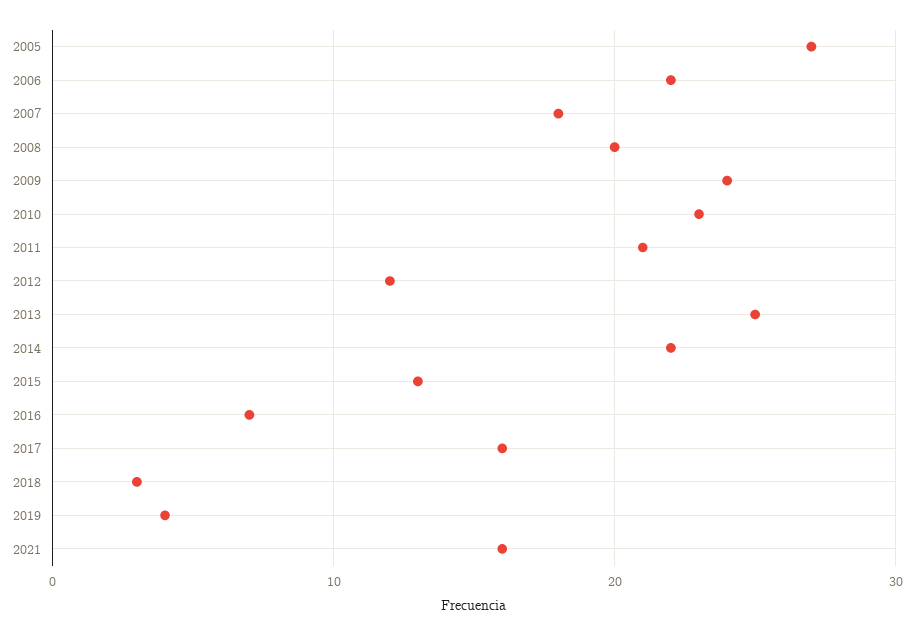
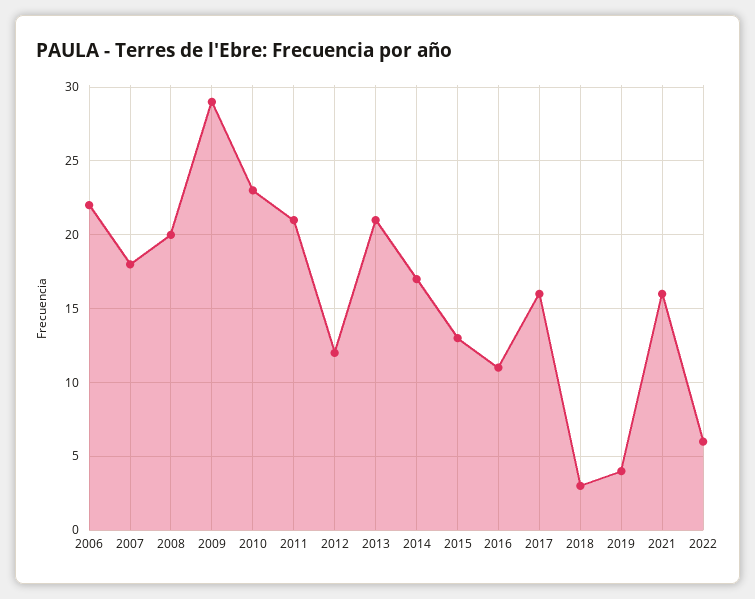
2005: 27 -> none
2009: 24 -> 29
2013: 25 -> 21
2014: 22 -> 17
2016: 7 -> 11
2022: none -> 6

